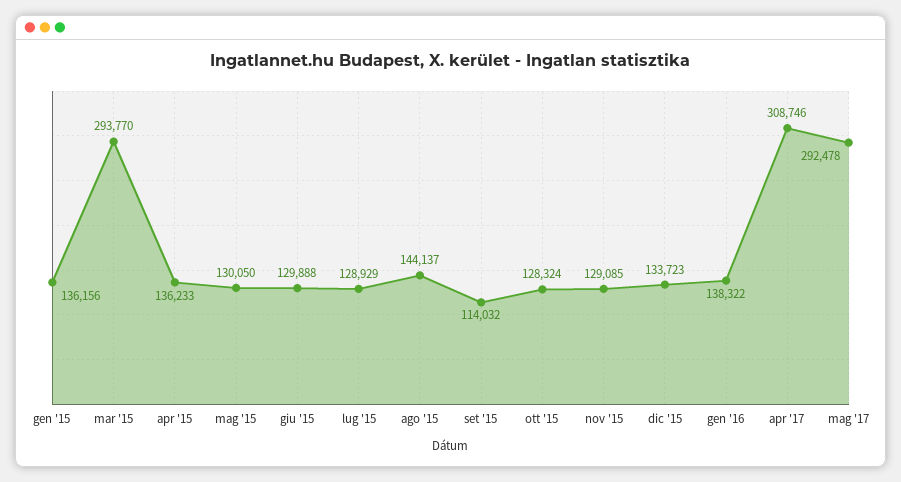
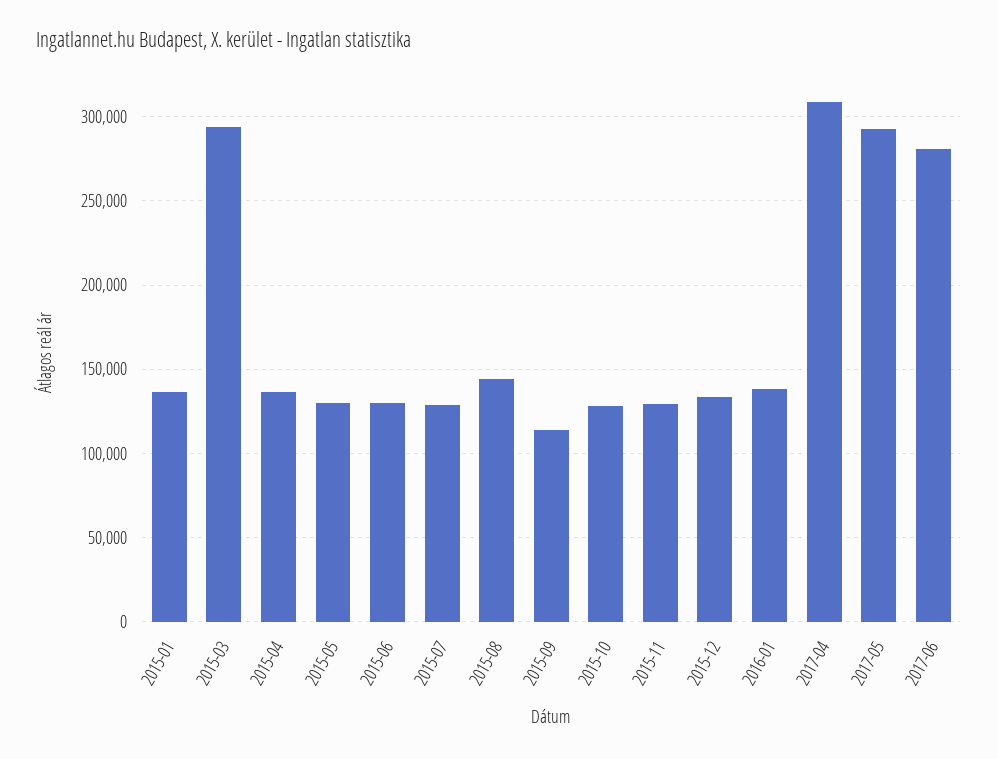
2017-06: none -> 280000

